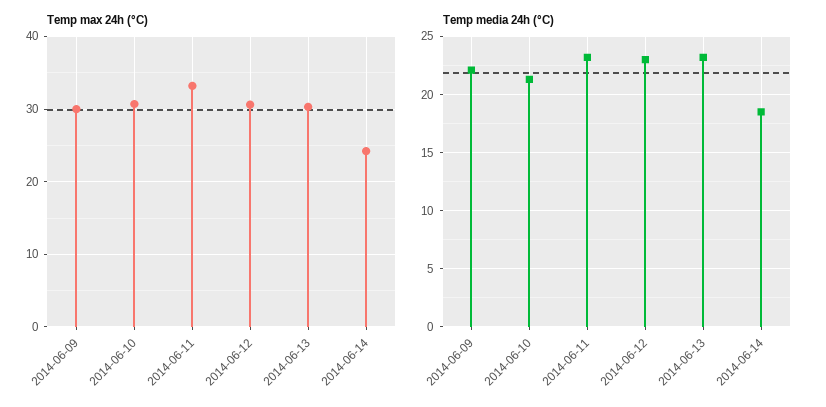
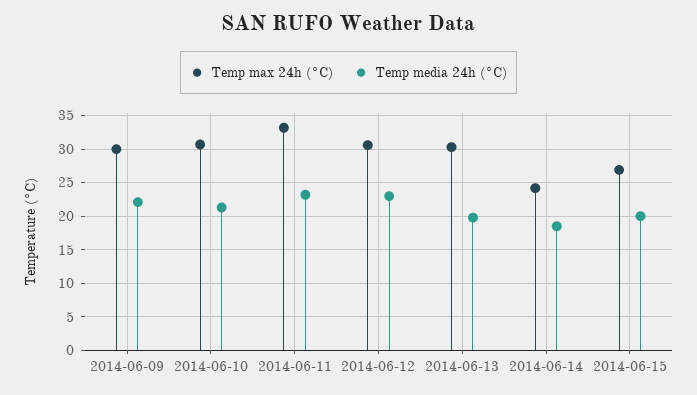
Temp media 24h (°C), 2014-06-13: 23 -> 20
Temp max 24h (°C), 2014-06-15: none -> 27
Temp media 24h (°C), 2014-06-15: none -> 20

